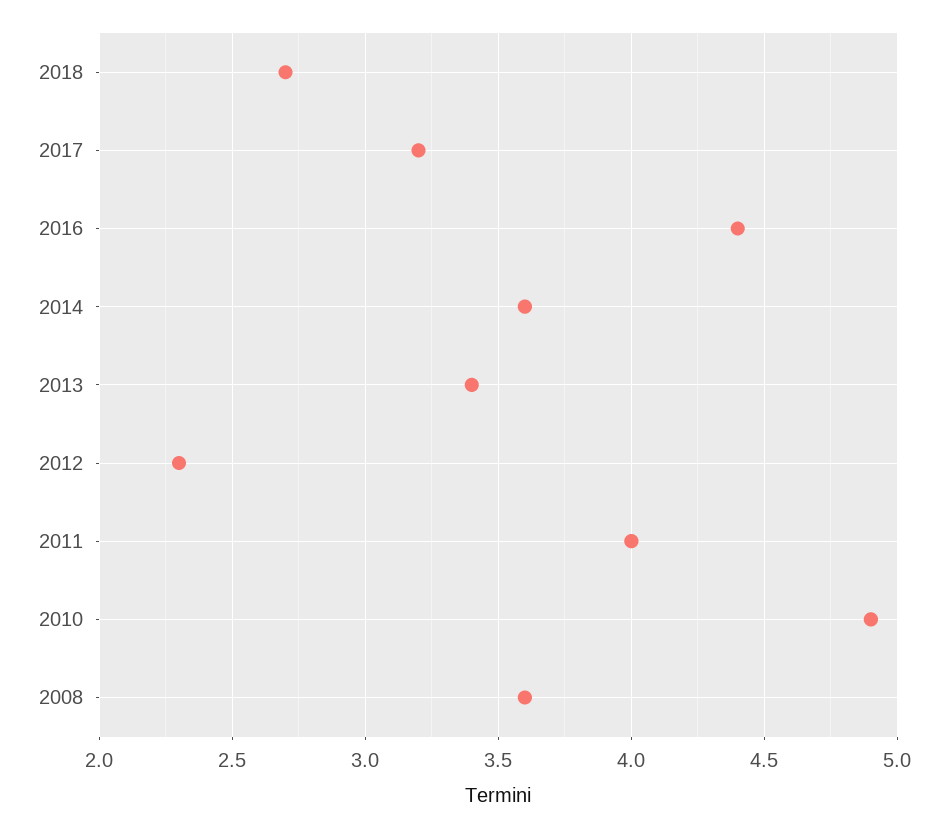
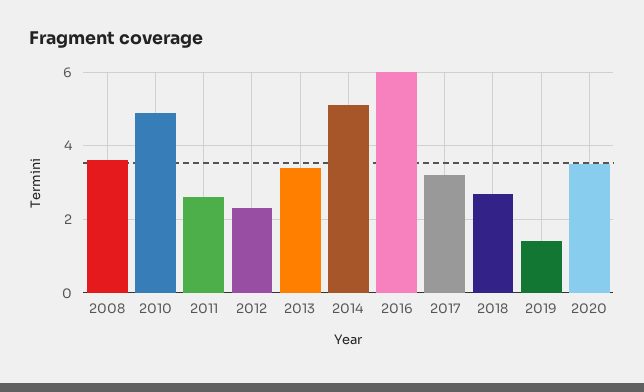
2016: 4.4 -> 6
2014: 3.6 -> 5
2011: 4 -> 2.5
2019: none -> 1.5
2020: none -> 3.5

